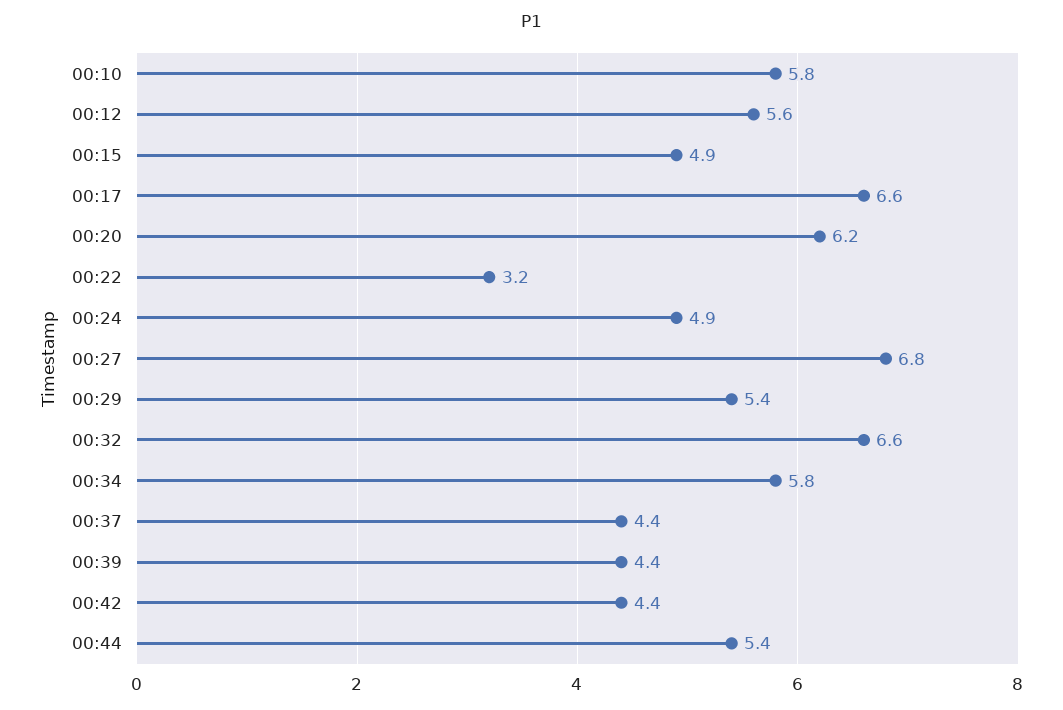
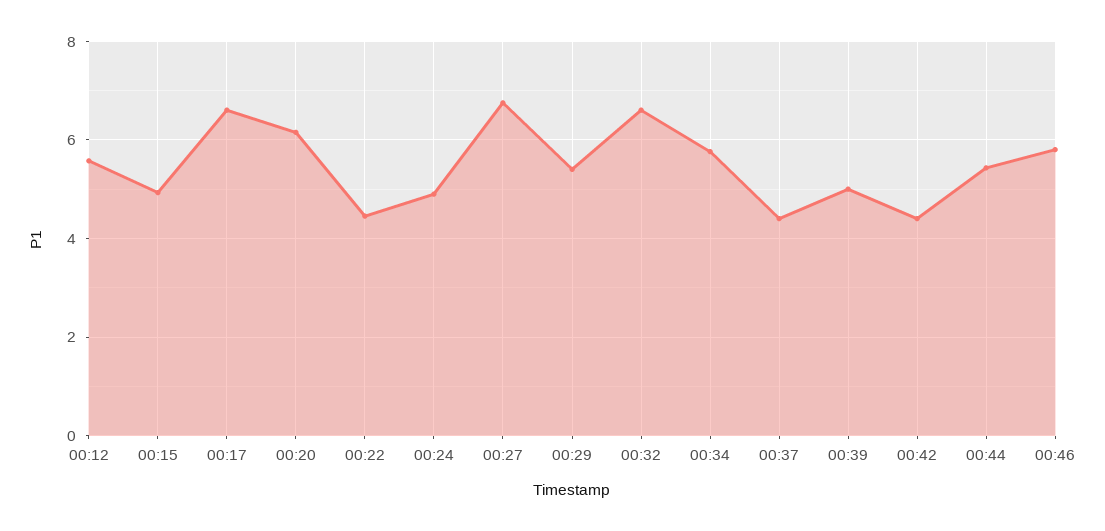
00:10: 5.8 -> none
00:22: 3.2 -> 4.4
00:39: 4.4 -> 5
00:46: none -> 5.8

